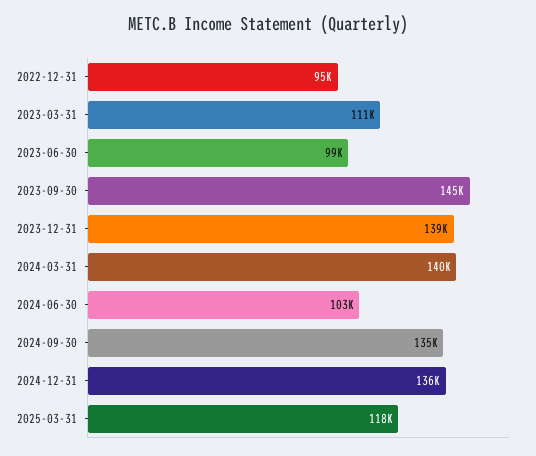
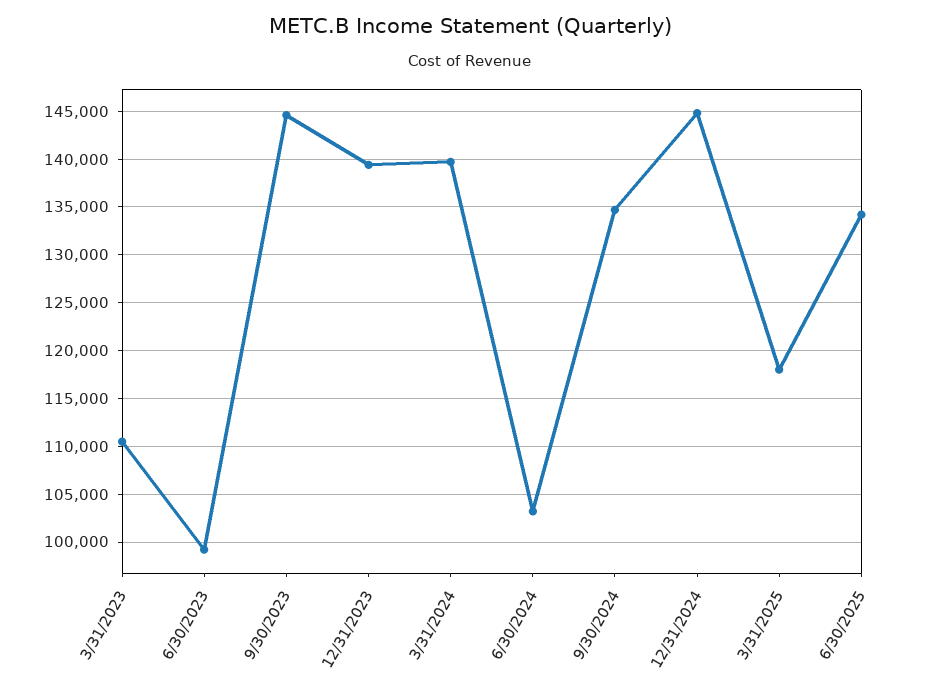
2022-12-31: 95000 -> none
2024-12-31: 136000 -> 145000
6/30/2025: none -> 134000

